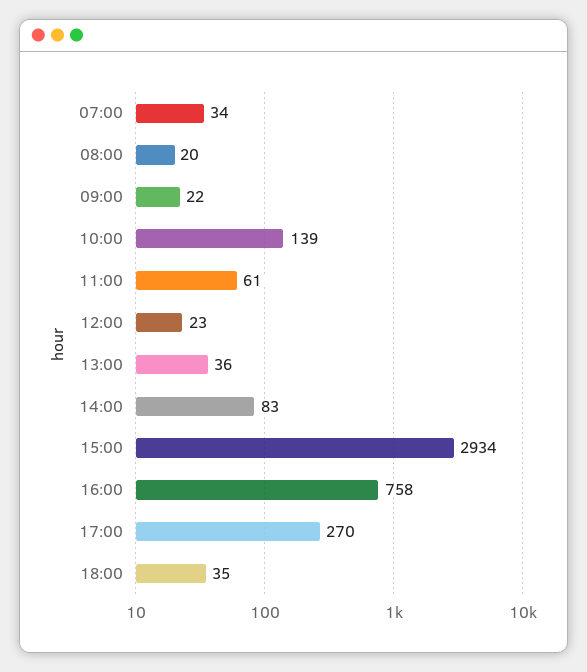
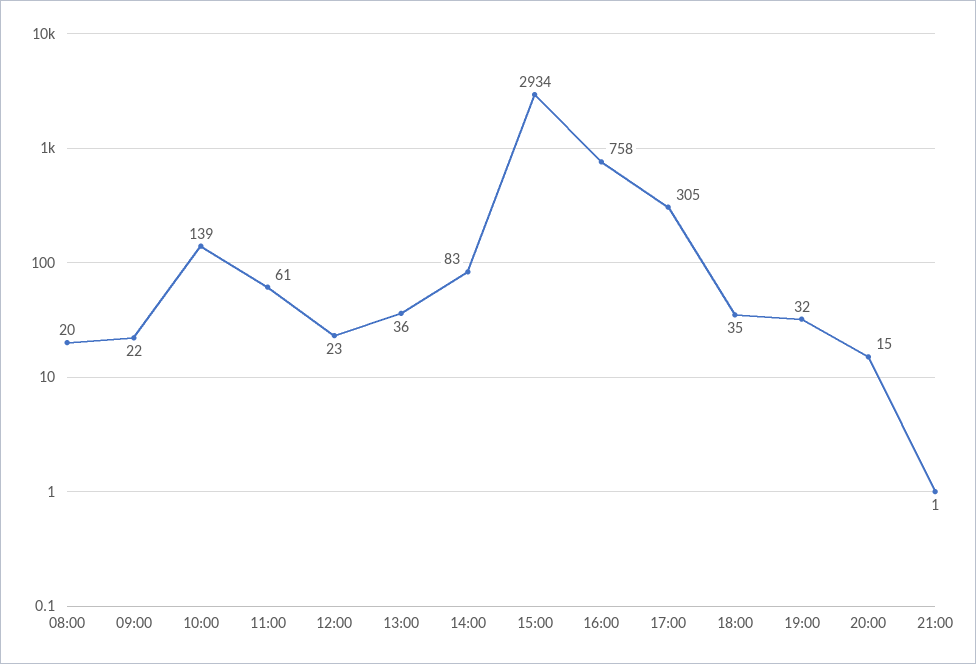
07:00: 34 -> none
17:00: 270 -> 305
19:00: none -> 32
20:00: none -> 15
21:00: none -> 1

